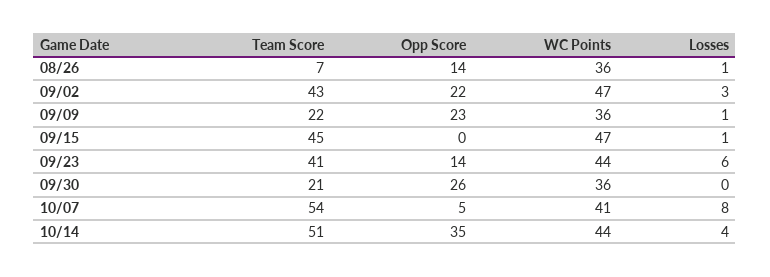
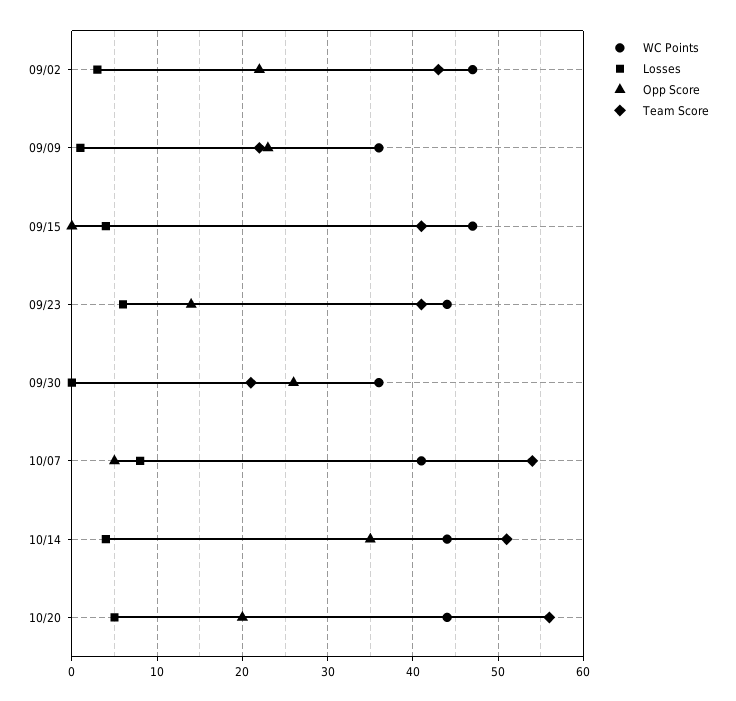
Team Score, 08/26: 7 -> none
Opp Score, 08/26: 14 -> none
WC Points, 08/26: 36 -> none
Losses, 08/26: 1 -> none
Team Score, 09/15: 45 -> 41
Losses, 09/15: 1 -> 4
WC Points, 10/20: none -> 44
Losses, 10/20: none -> 5
Opp Score, 10/20: none -> 20
Team Score, 10/20: none -> 56

